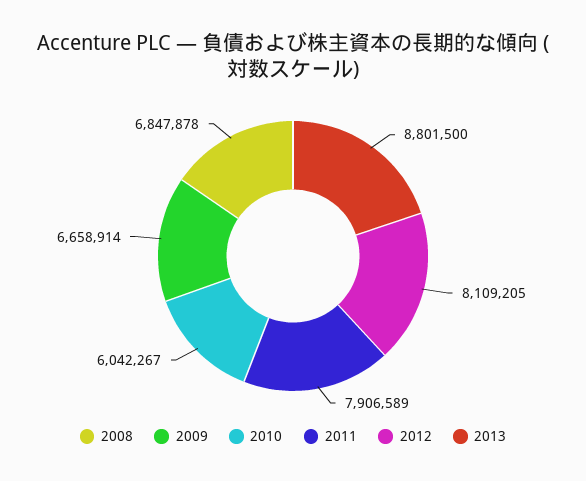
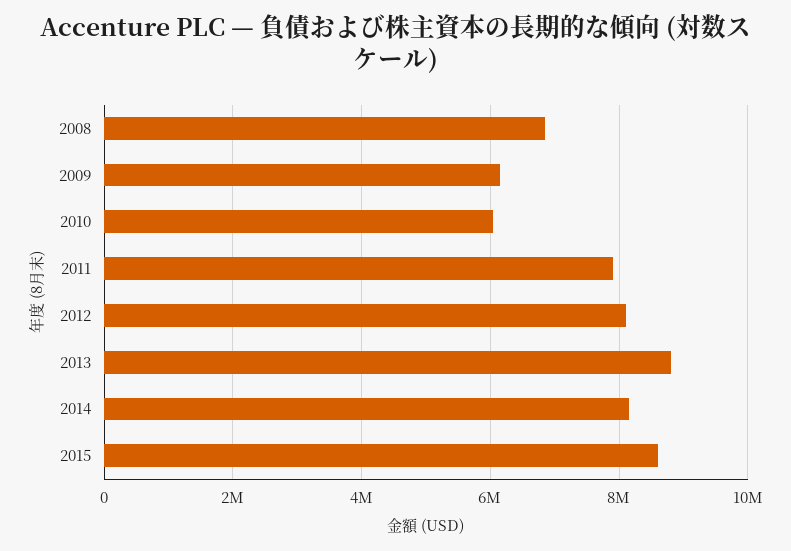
2009: 6658914 -> 6200000
2014: none -> 8200000
2015: none -> 8600000

